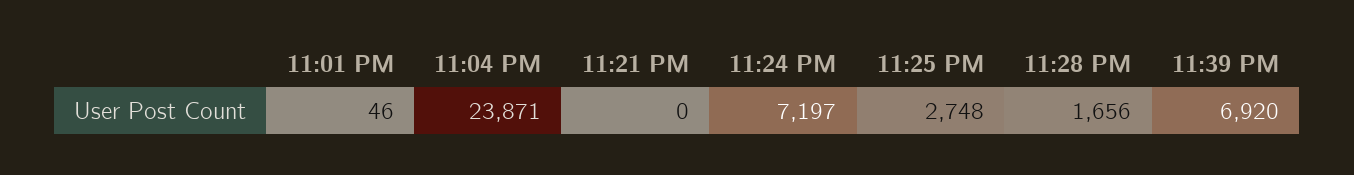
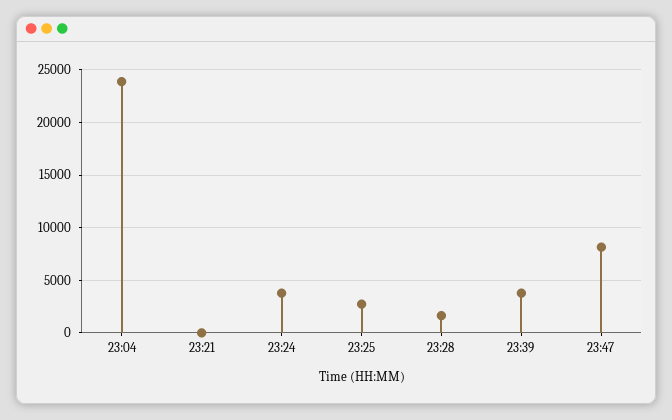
11:01 PM: 46 -> none
11:24 PM: 7197 -> 4000
11:39 PM: 6920 -> 4000
23:47: none -> 8000

